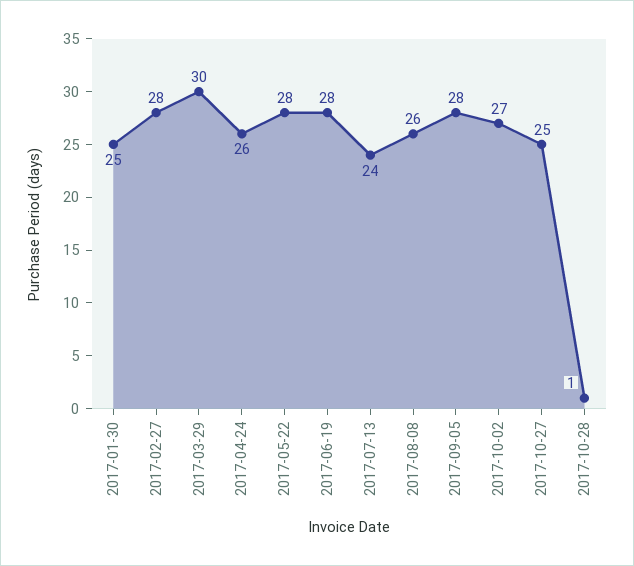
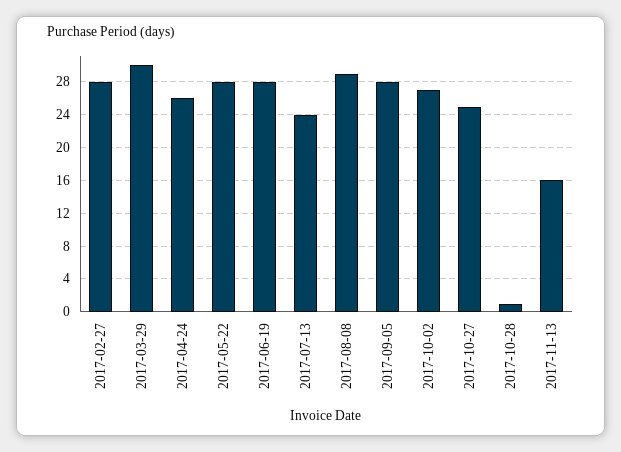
2017-01-30: 25 -> none
2017-08-08: 26 -> 29
2017-11-13: none -> 16

